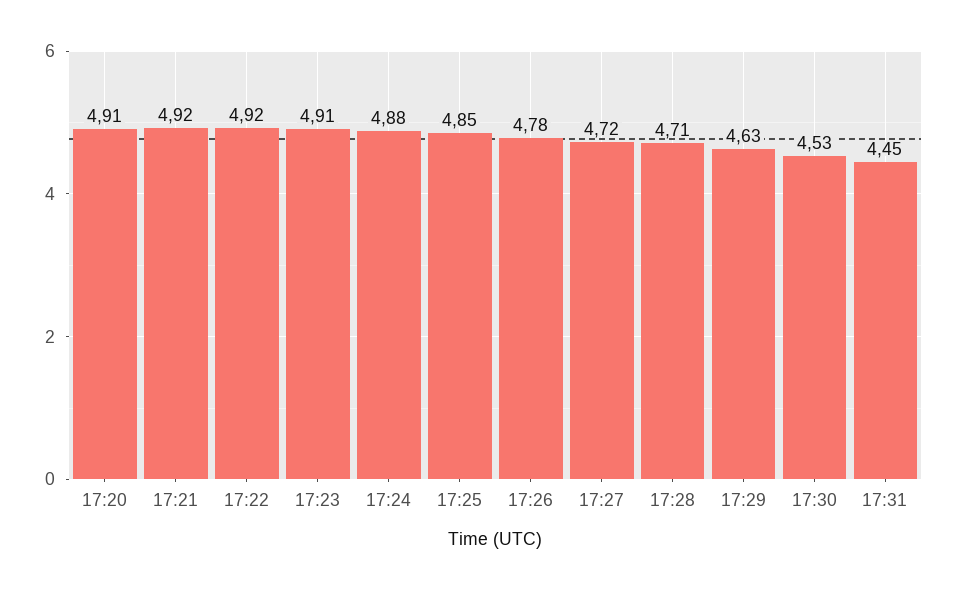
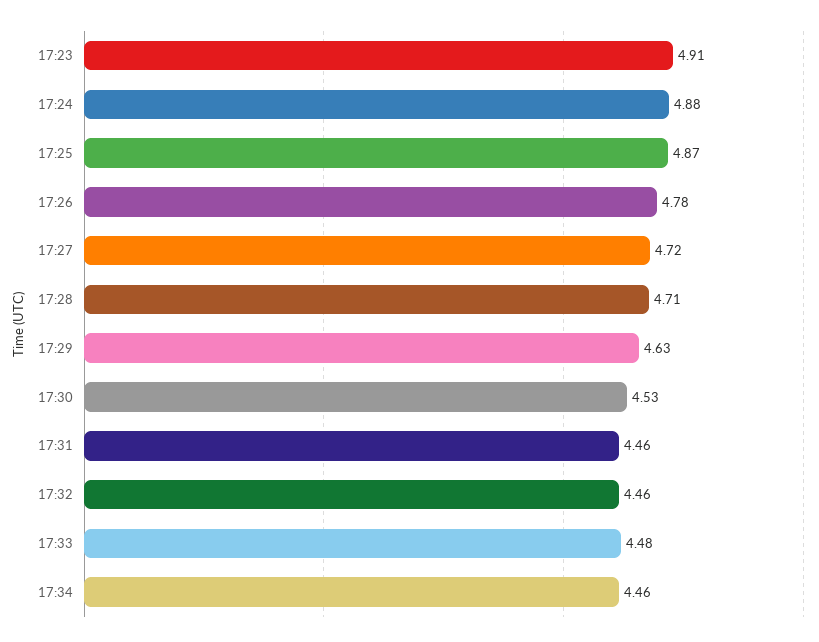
17:20: 4.91 -> none
17:21: 4.92 -> none
17:22: 4.92 -> none
17:25: 4.85 -> 4.87
17:31: 4.45 -> 4.46
17:32: none -> 4.46
17:33: none -> 4.48
17:34: none -> 4.46

